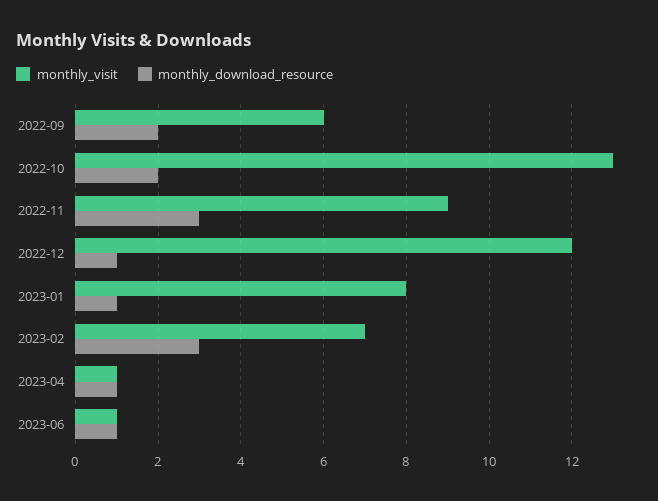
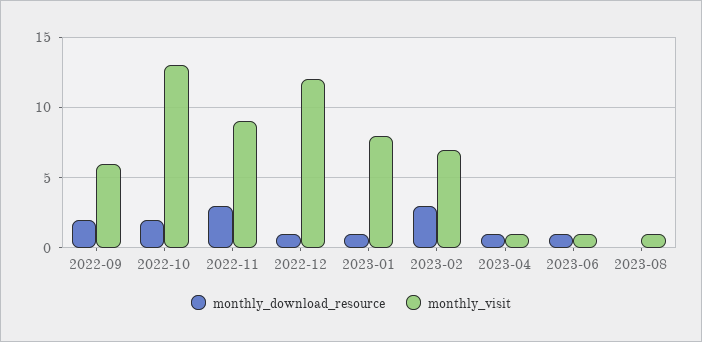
monthly_download_resource, 2023-08: none -> 0
monthly_visit, 2023-08: none -> 1

